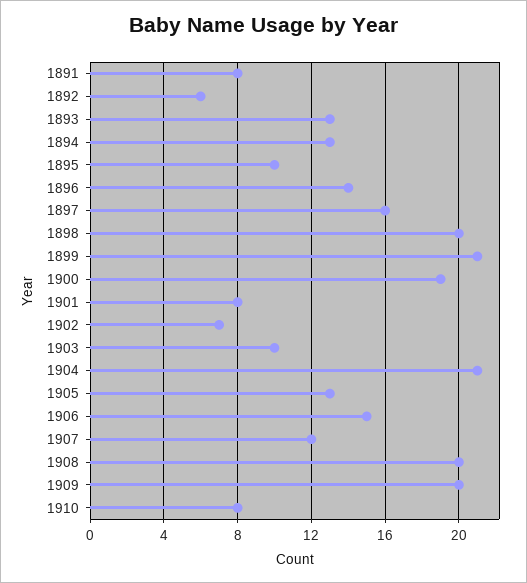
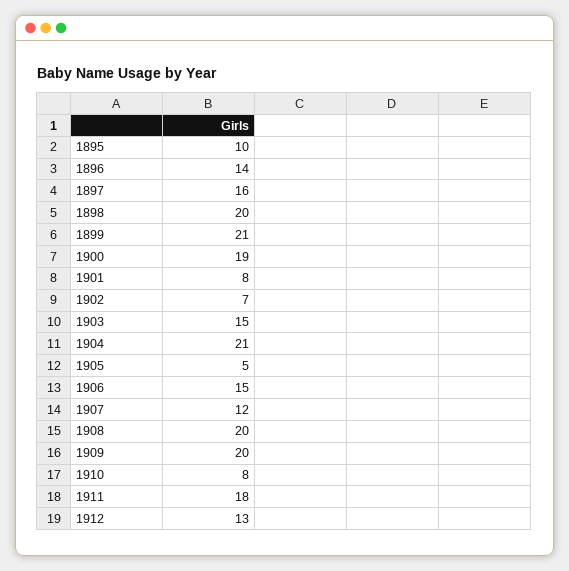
1891: 8 -> none
1892: 6 -> none
1893: 13 -> none
1894: 13 -> none
1903: 10 -> 15
1905: 13 -> 5
1911: none -> 18
1912: none -> 13

